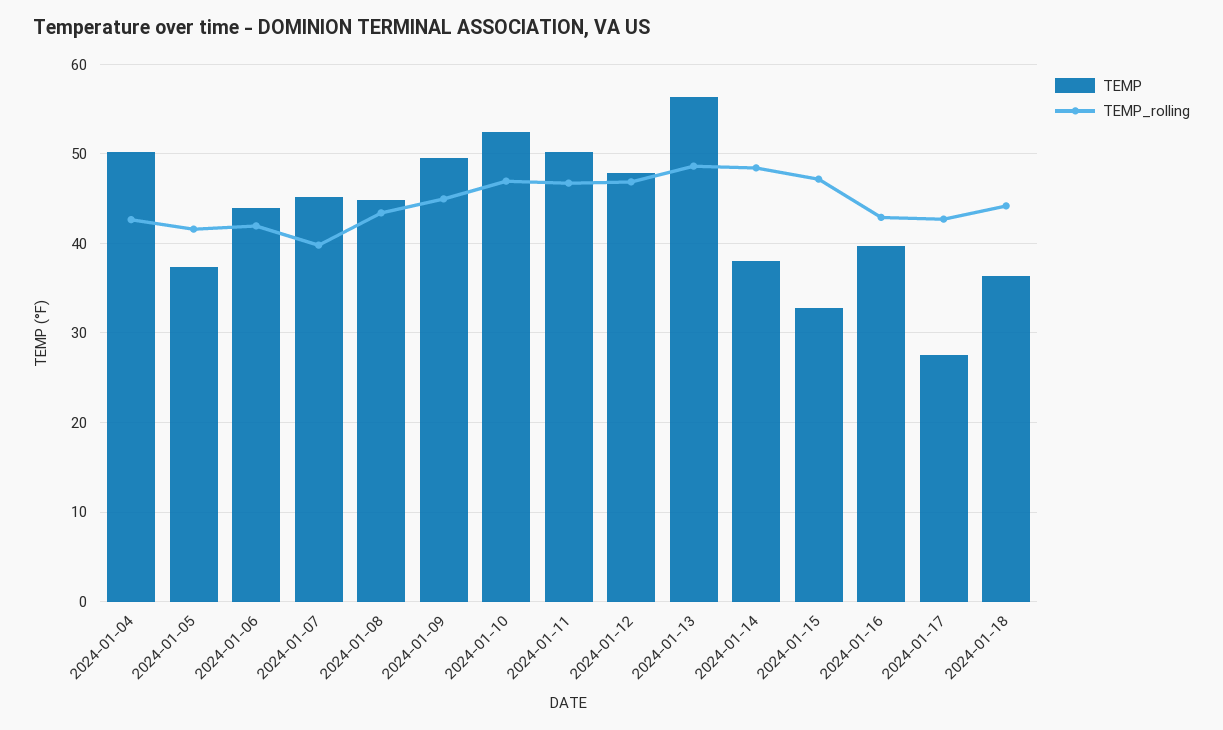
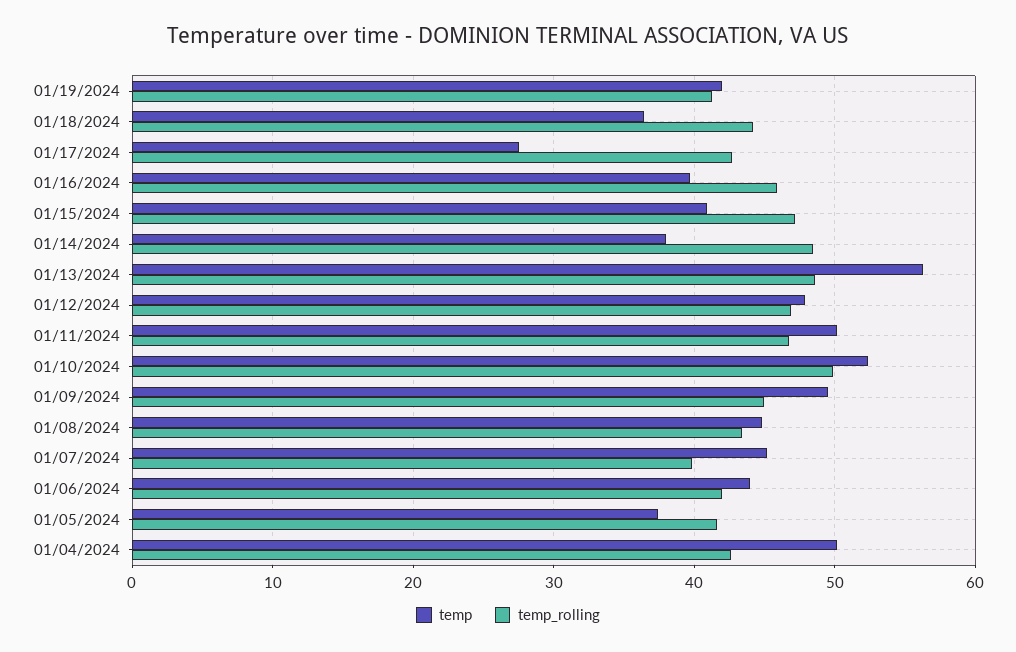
TEMP_rolling, 2024-01-10: 47 -> 50
TEMP, 2024-01-15: 33 -> 41
TEMP_rolling, 2024-01-16: 43 -> 46
TEMP, 01/19/2024: none -> 42
TEMP_rolling, 01/19/2024: none -> 41

